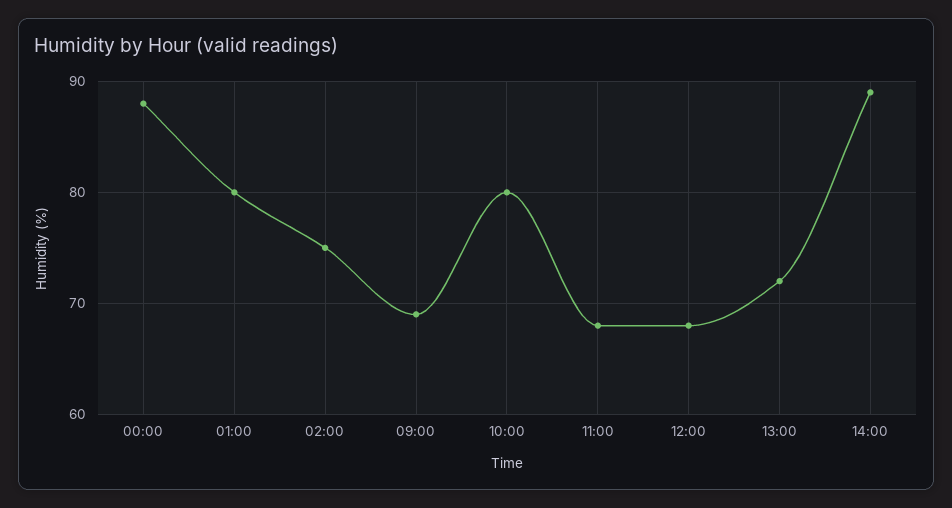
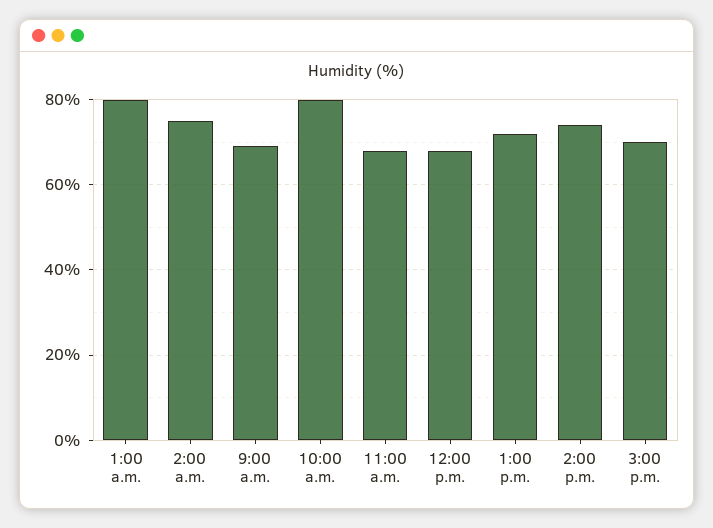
00:00: 88 -> none
14:00: 89 -> 75
3:00 p.m.: none -> 70

